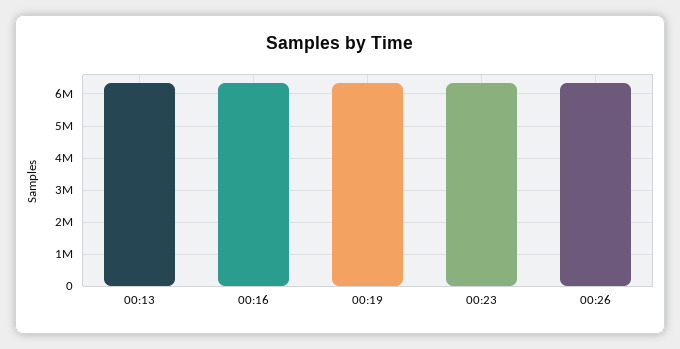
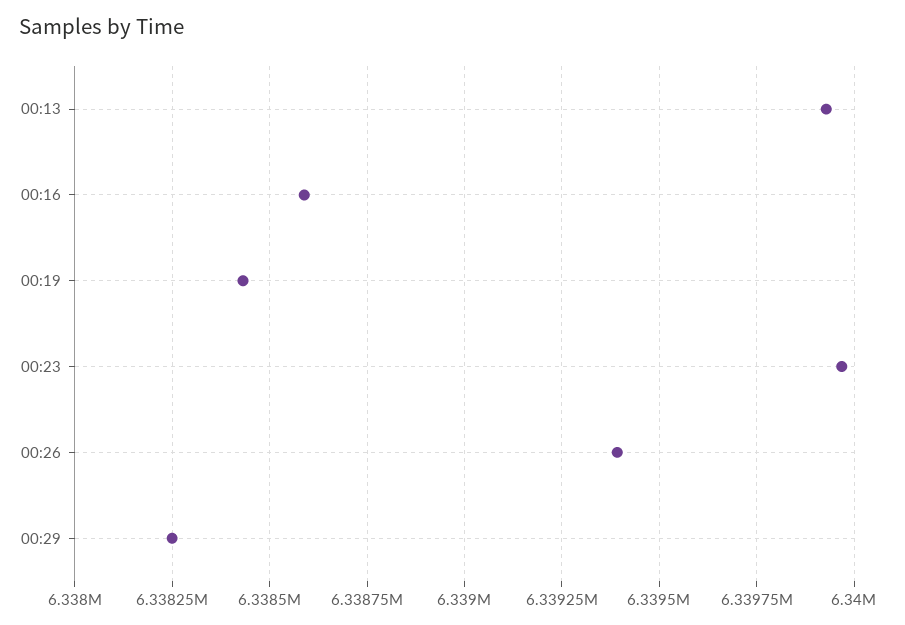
00:29: none -> 6338250

